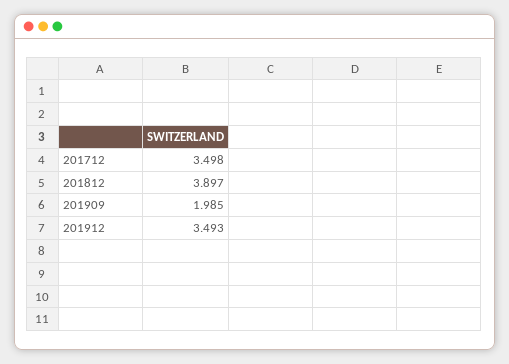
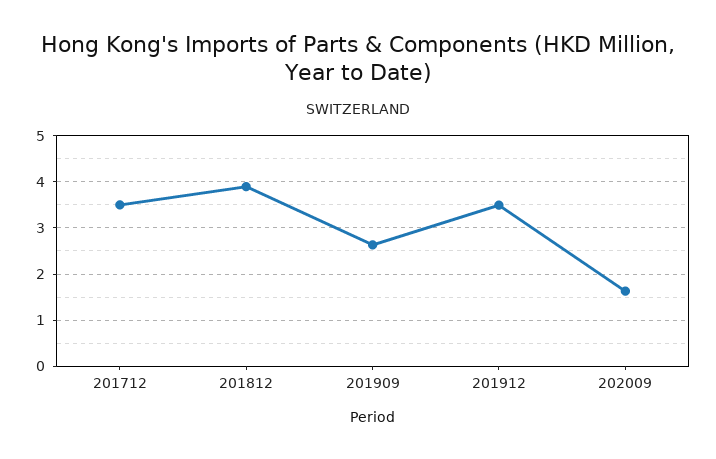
201909: 1.985 -> 2.6
202009: none -> 1.6

